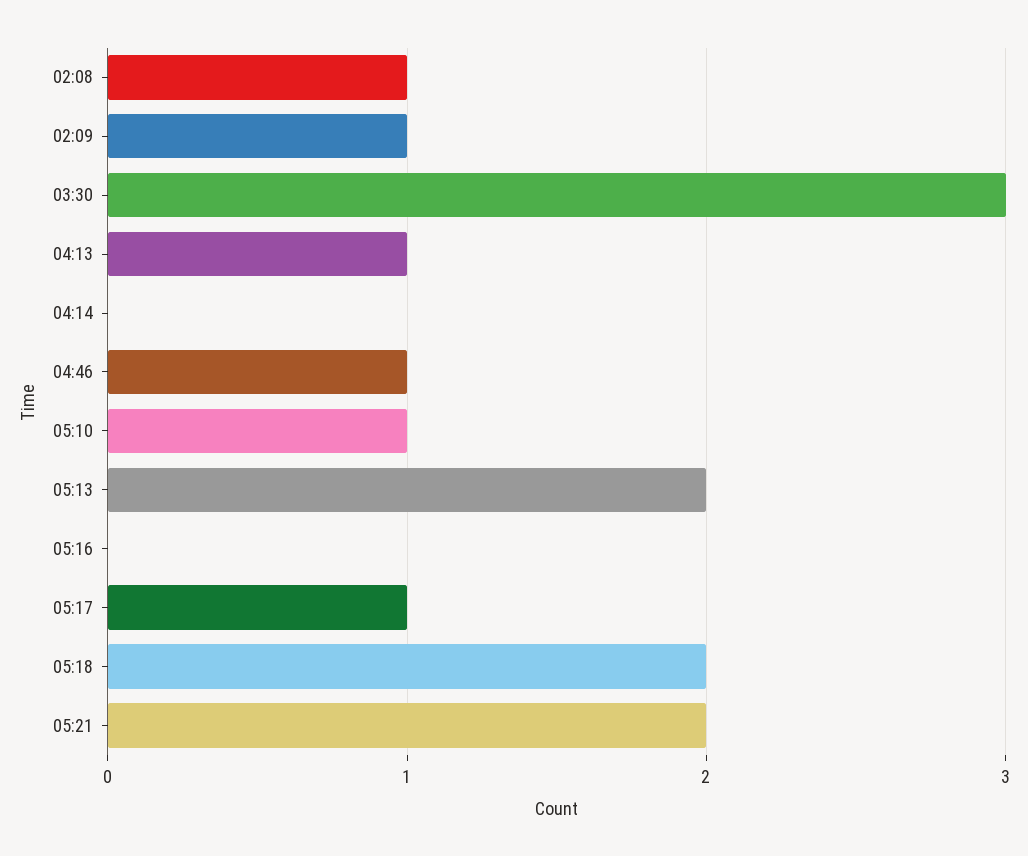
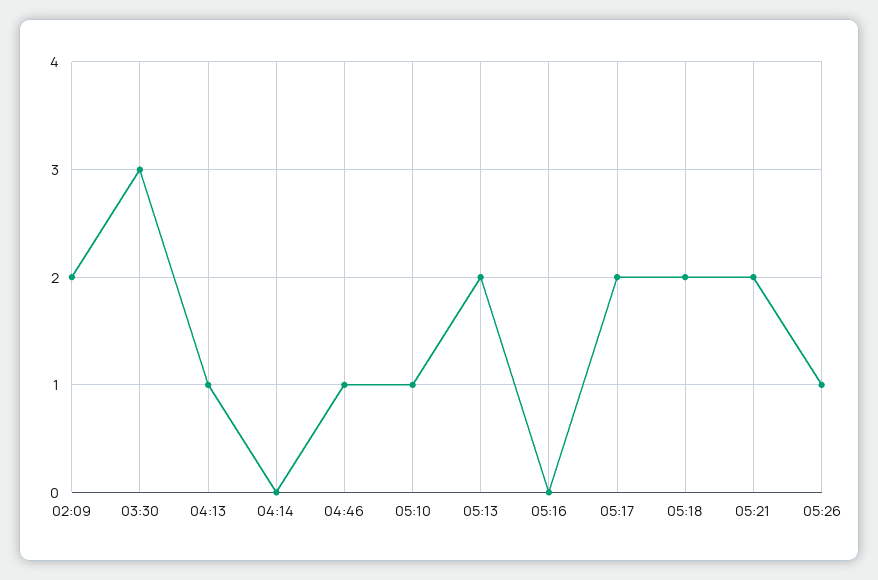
02:08: 1 -> none
02:09: 1 -> 2
05:17: 1 -> 2
05:26: none -> 1

